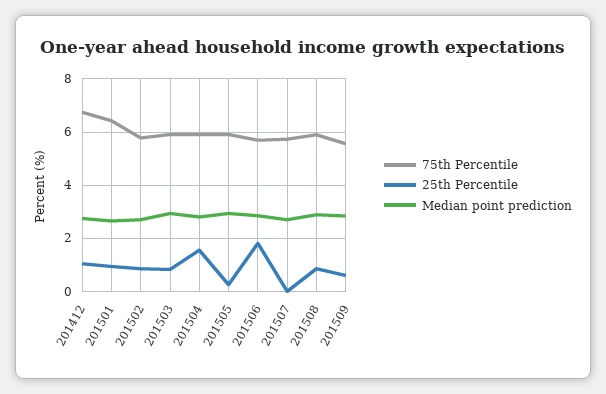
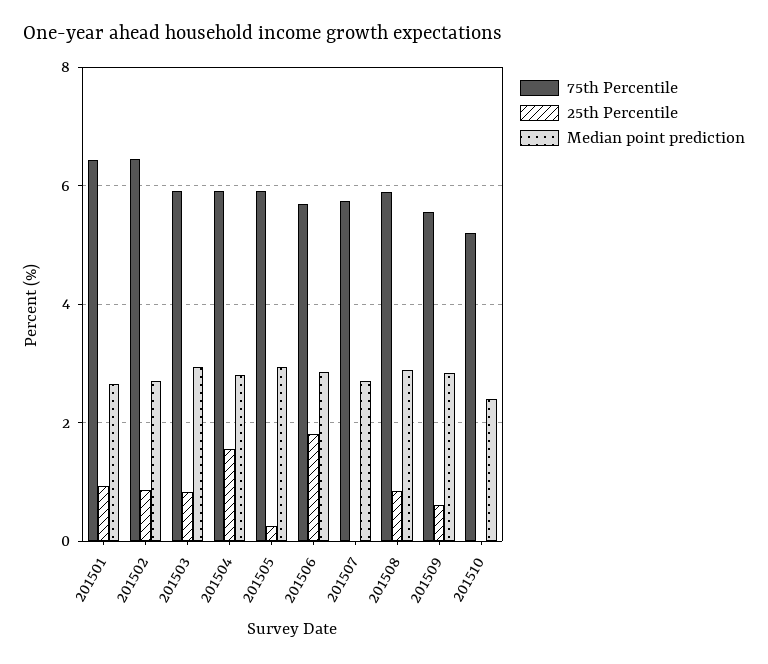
75th Percentile, 201412: 6.75 -> none
25th Percentile, 201412: 1 -> none
Median point prediction, 201412: 2.75 -> none
75th Percentile, 201502: 5.75 -> 6.4
75th Percentile, 201510: none -> 5.2
25th Percentile, 201510: none -> 0
Median point prediction, 201510: none -> 2.4

